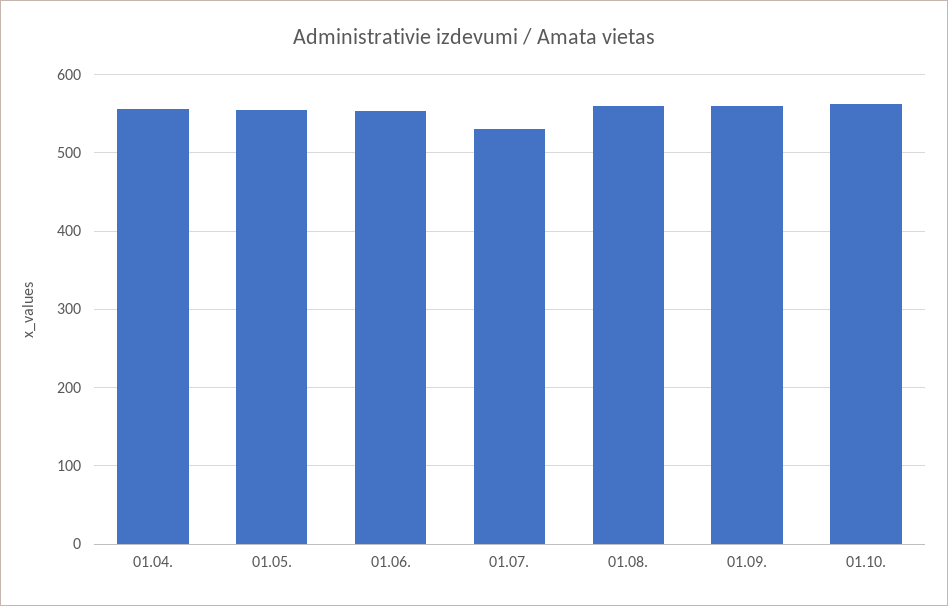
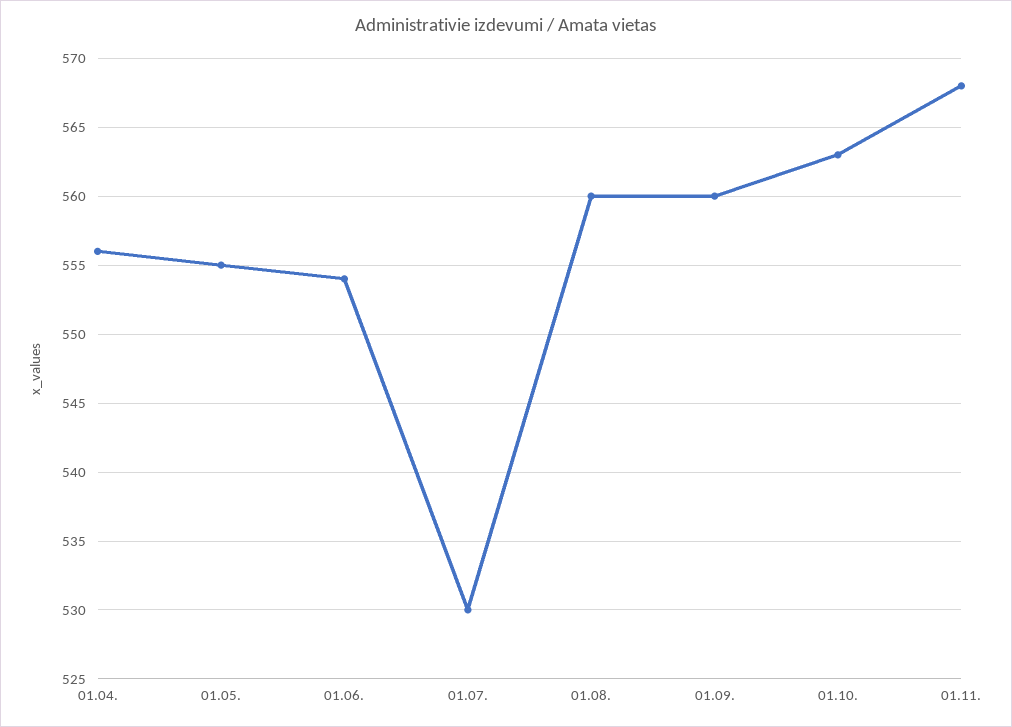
01.11.: none -> 568

